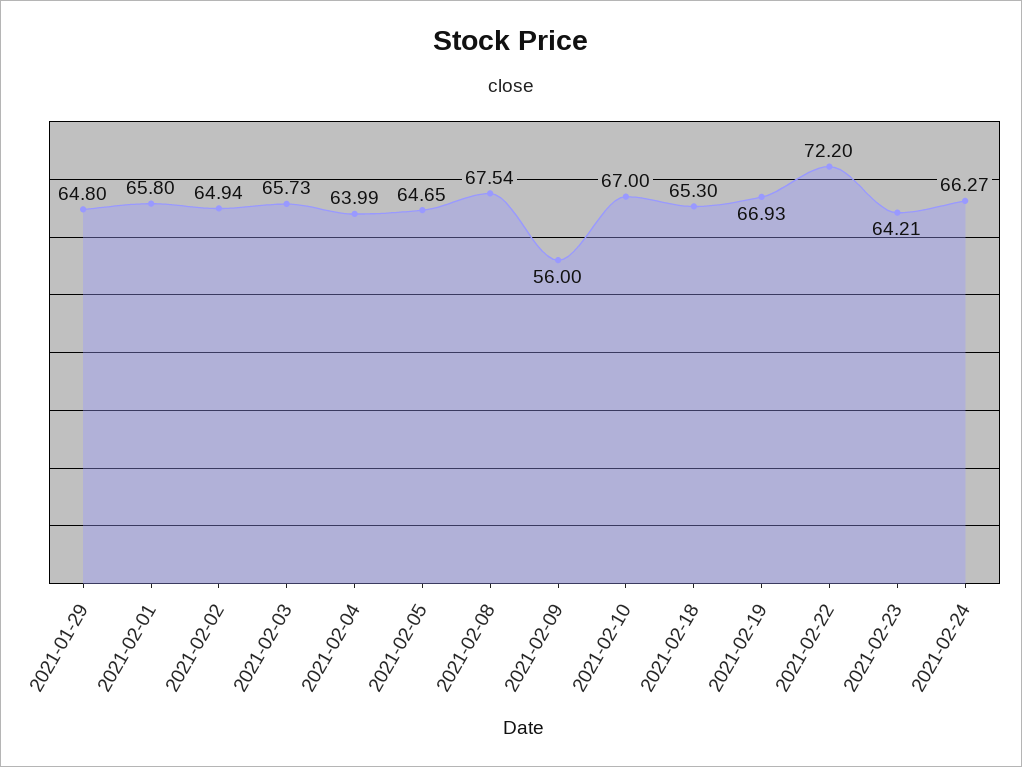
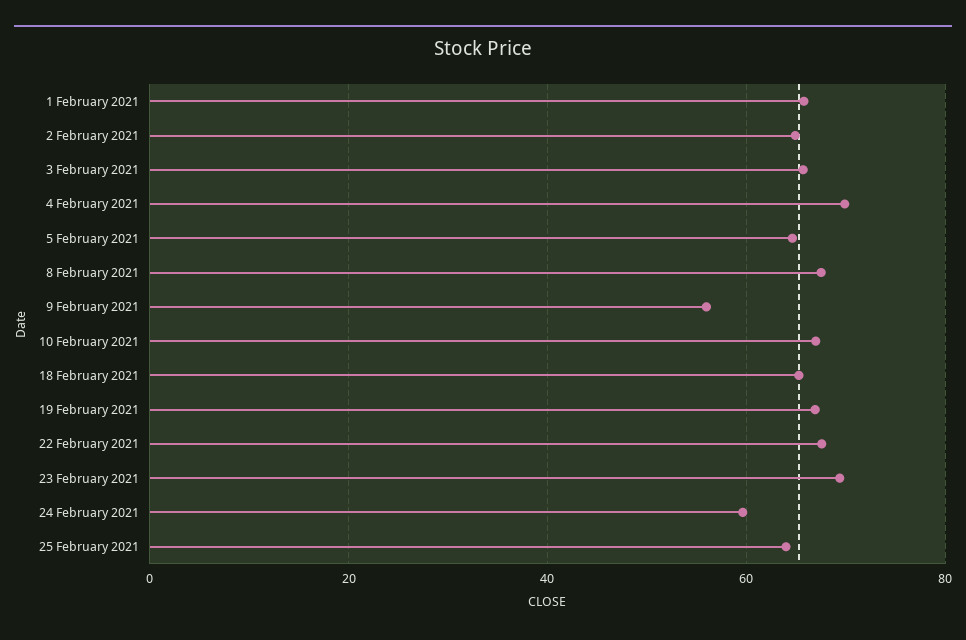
2021-01-29: 64.8 -> none
2021-02-04: 63.99 -> 70
2021-02-22: 72.2 -> 68
2021-02-23: 64.21 -> 70
2021-02-24: 66.27 -> 60
25 February 2021: none -> 64

